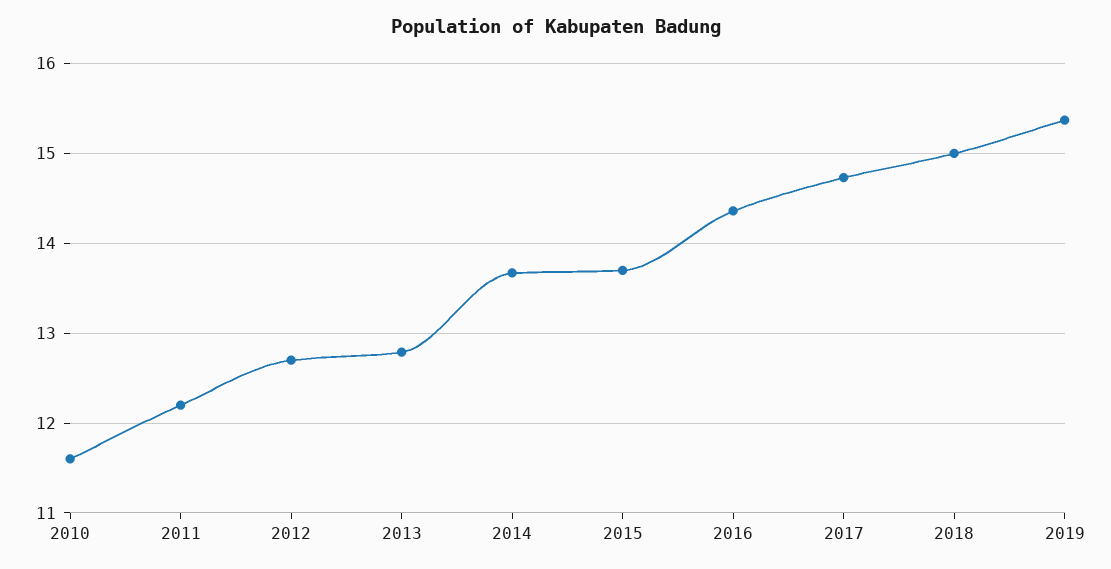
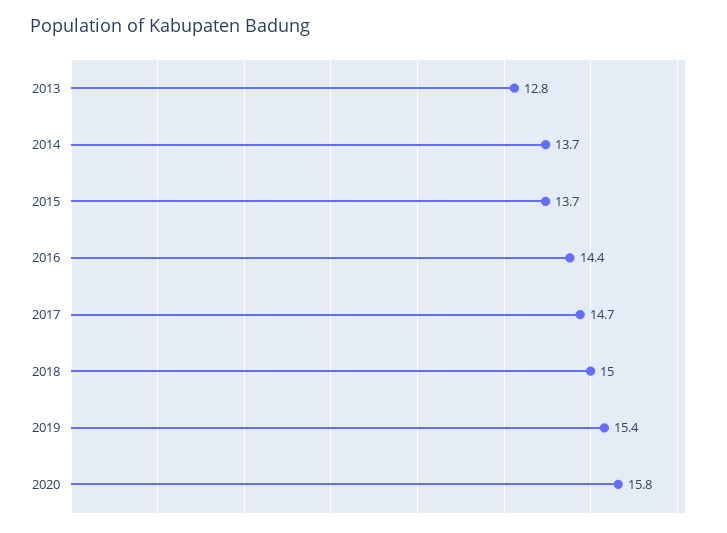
2010: 11.6 -> none
2011: 12.2 -> none
2012: 12.7 -> none
2020: none -> 15.8

